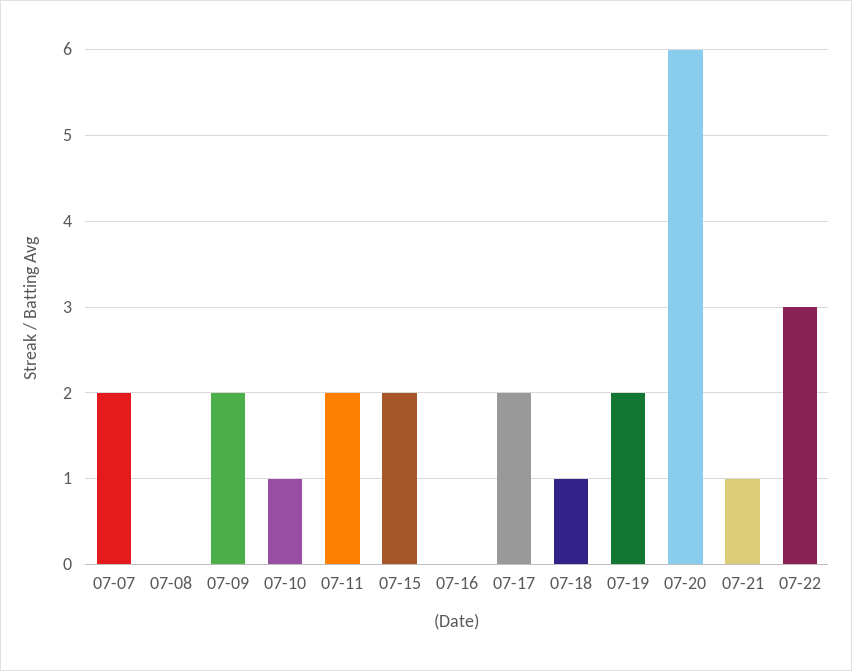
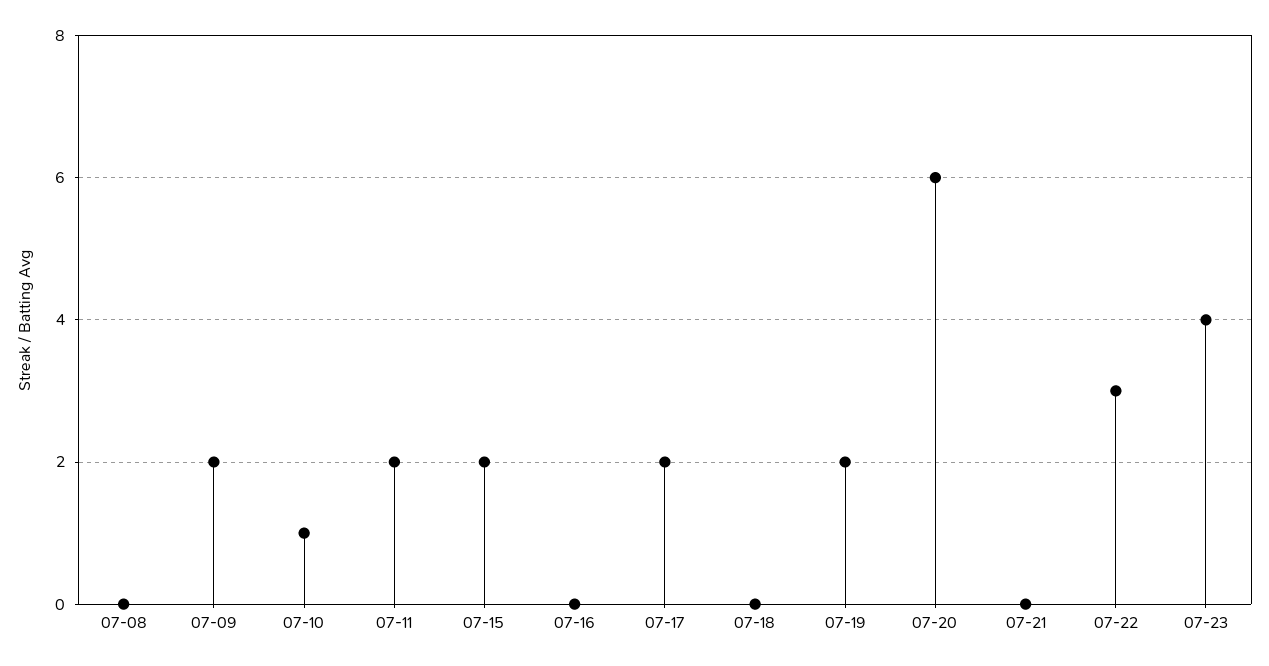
07-07: 2 -> none
07-18: 1 -> 0
07-21: 1 -> 0
07-23: none -> 4

